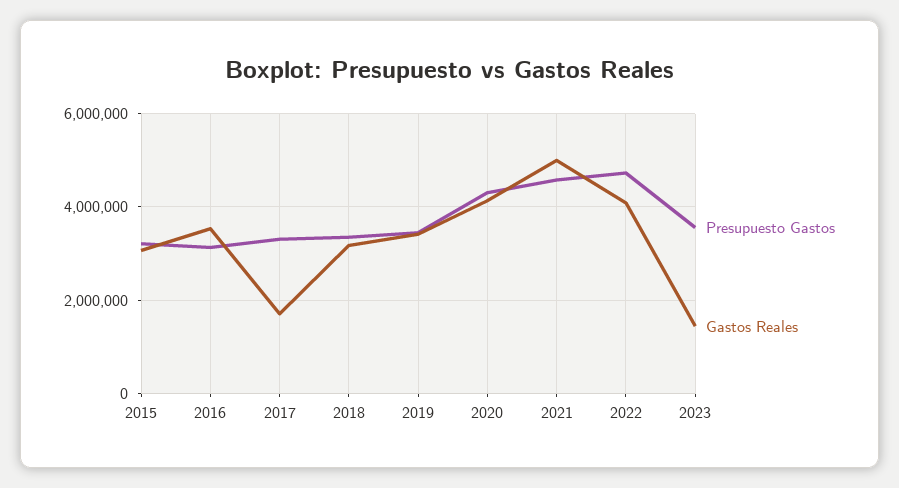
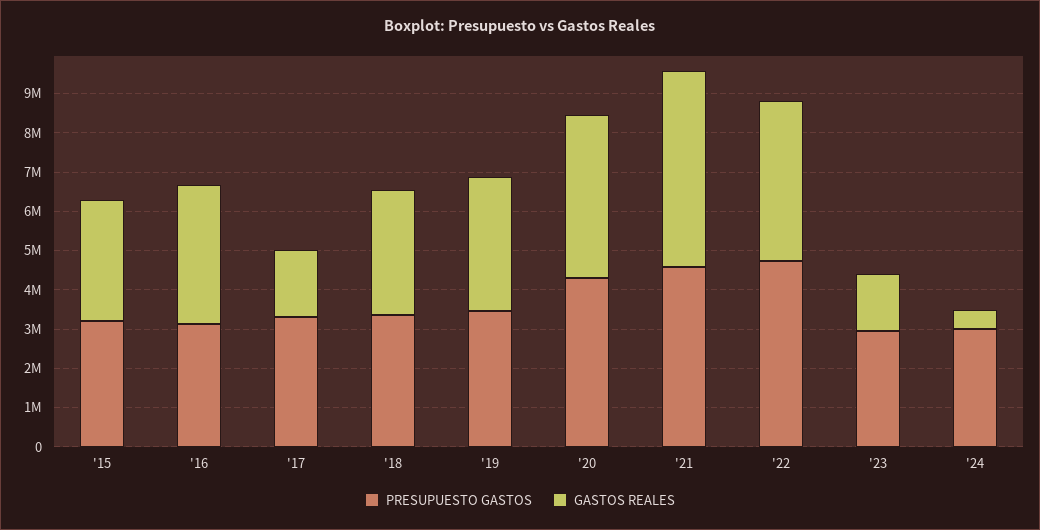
Presupuesto Gastos, 2023: 3600000 -> 3000000
Presupuesto Gastos, '24: none -> 3000000
Gastos Reales, '24: none -> 500000

